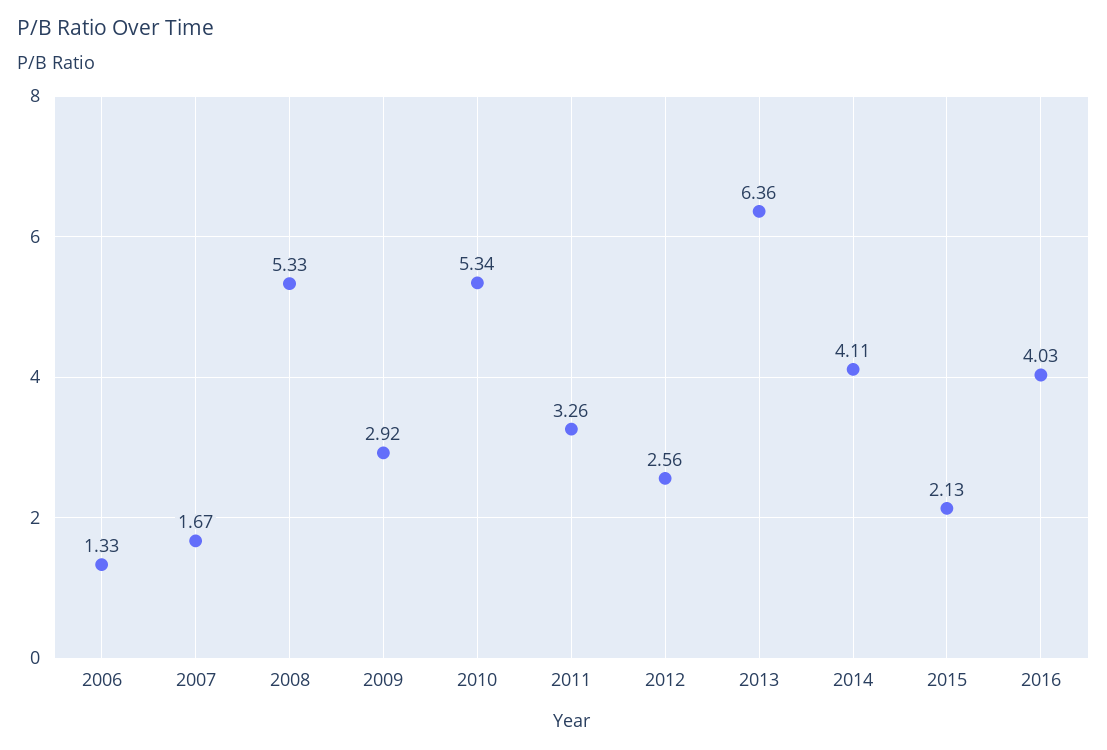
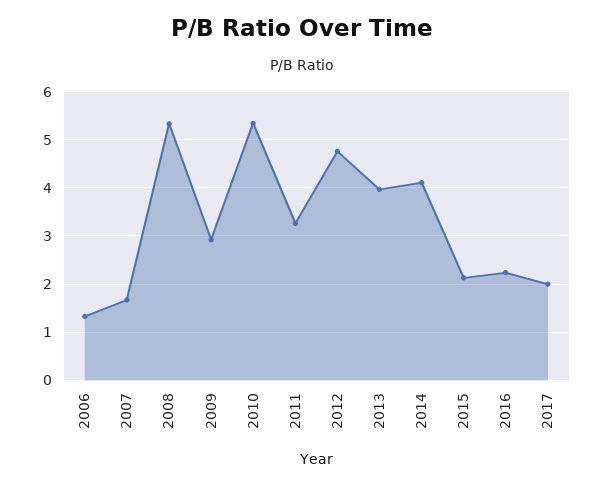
2012: 2.56 -> 4.8
2013: 6.36 -> 4
2016: 4.03 -> 2.2
2017: none -> 2

